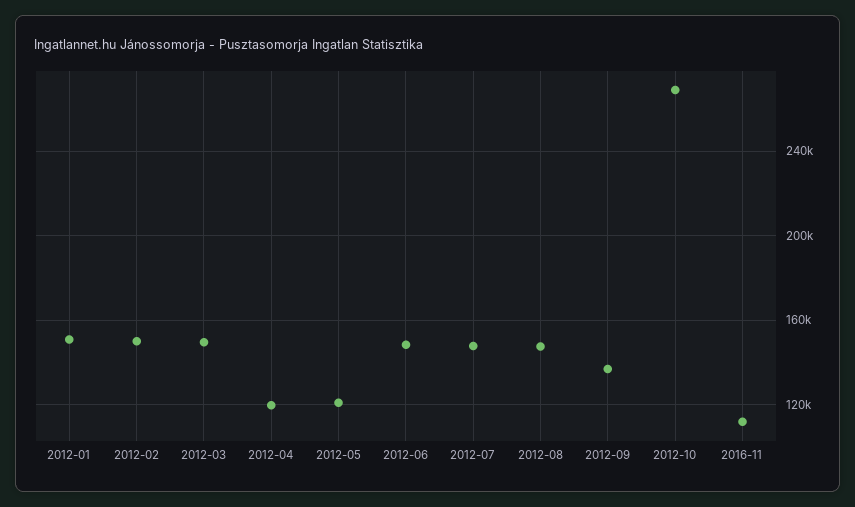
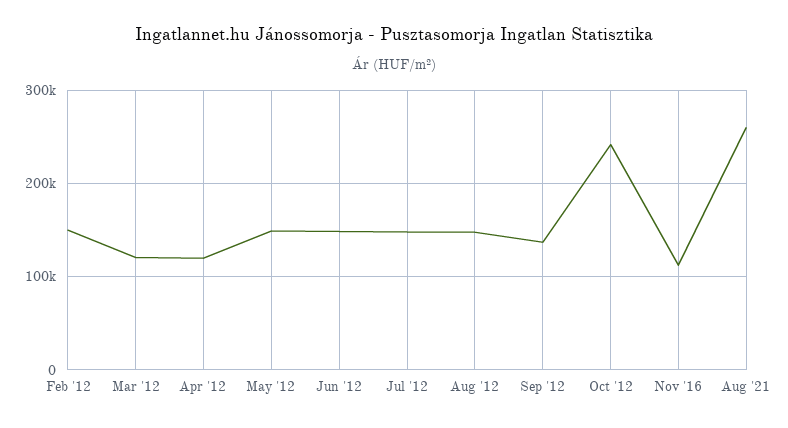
2012-01: 150000 -> none
2012-03: 150000 -> 120000
2012-05: 120000 -> 150000
2012-10: 270000 -> 240000
Aug '21: none -> 260000

